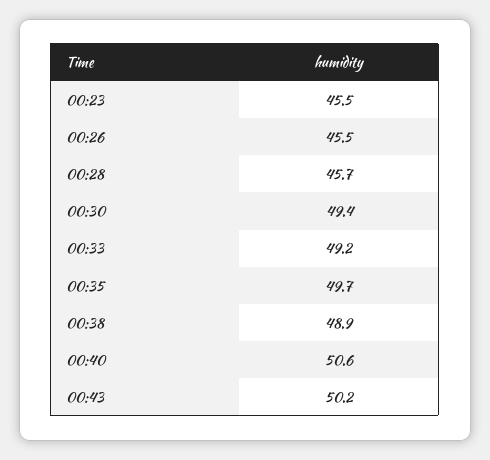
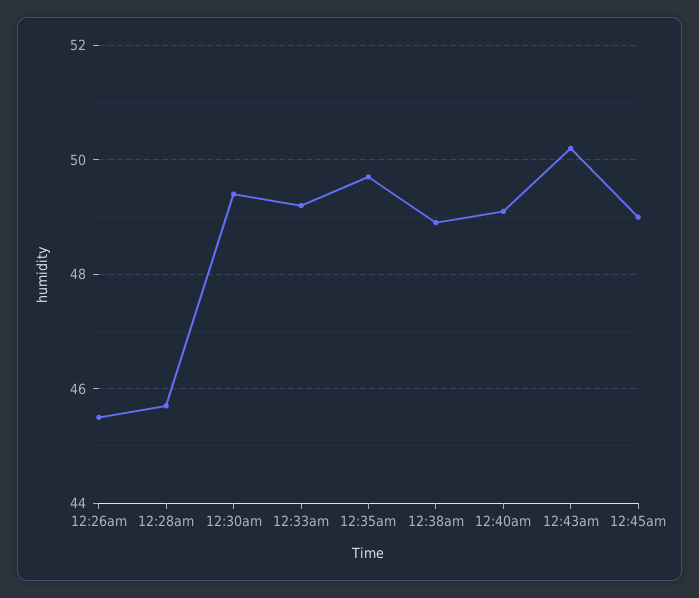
00:23: 45.5 -> none
00:40: 50.6 -> 49
12:45am: none -> 49

